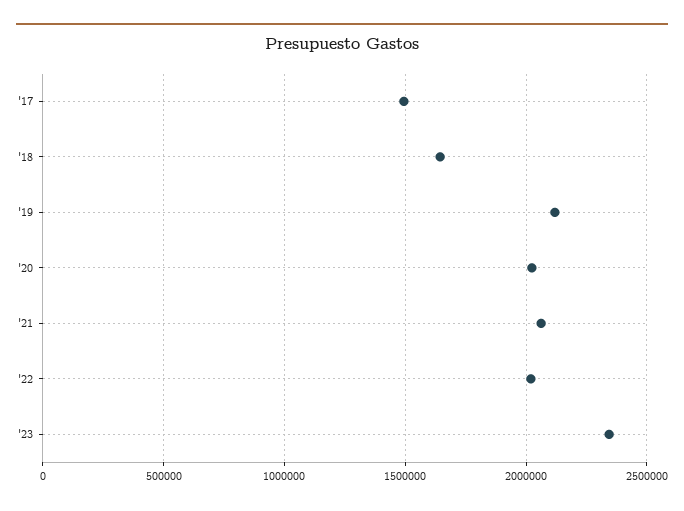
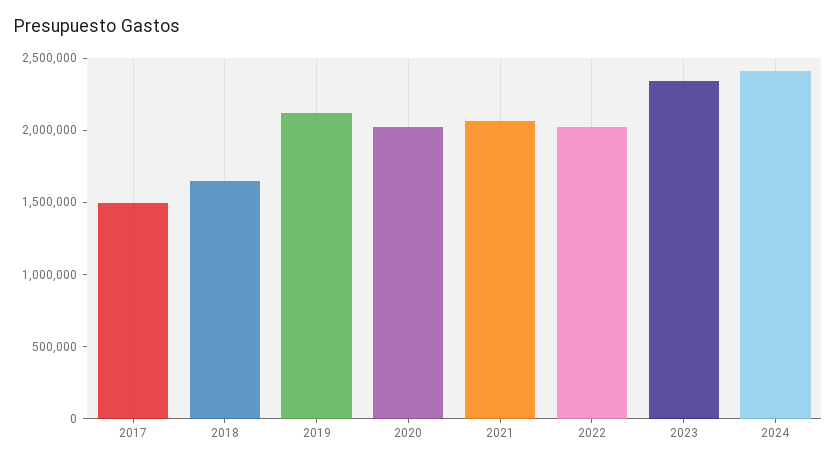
2024: none -> 2400000

